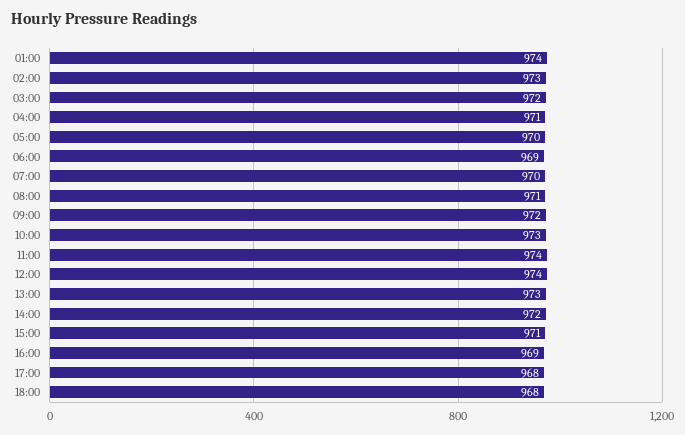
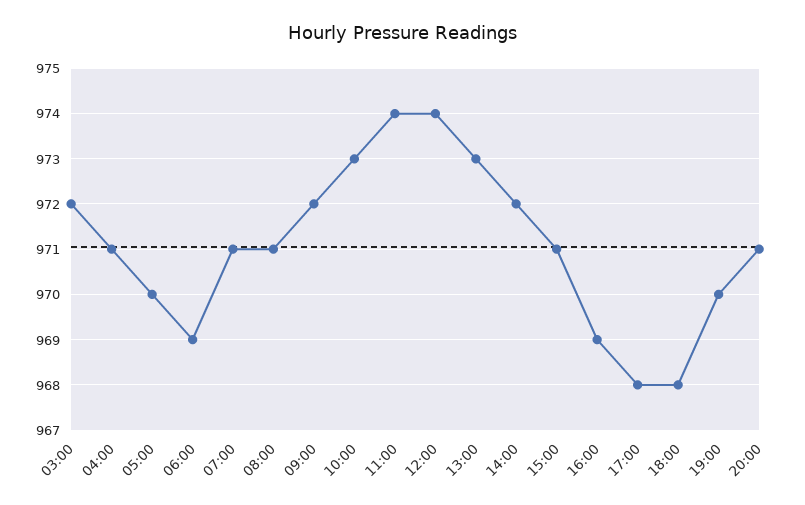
01:00: 974 -> none
02:00: 973 -> none
07:00: 970 -> 971
19:00: none -> 970
20:00: none -> 971

